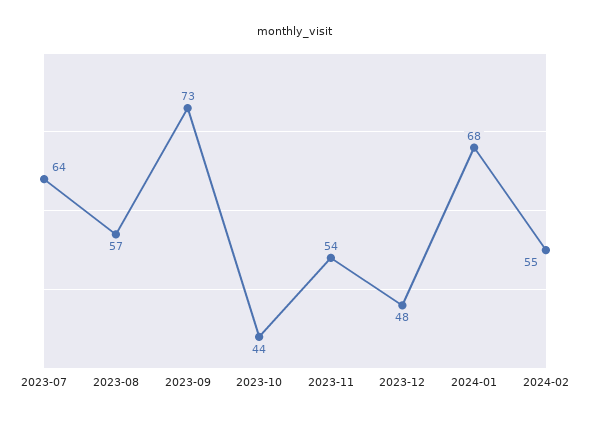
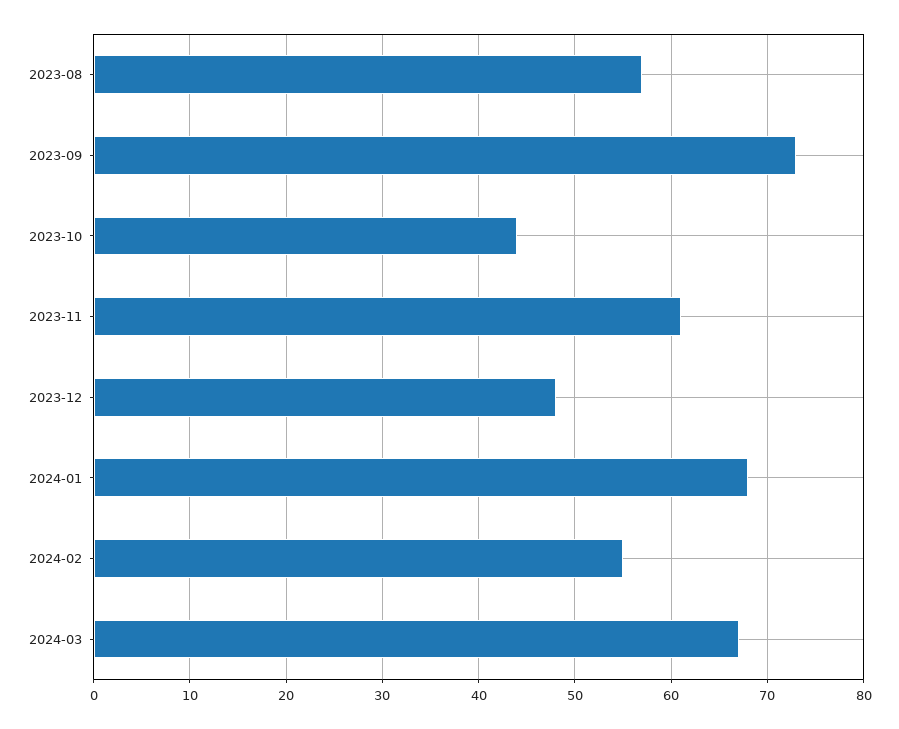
2023-07: 64 -> none
2023-11: 54 -> 61
2024-03: none -> 67

